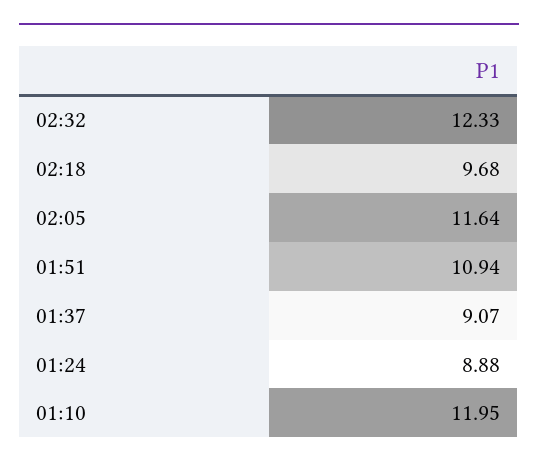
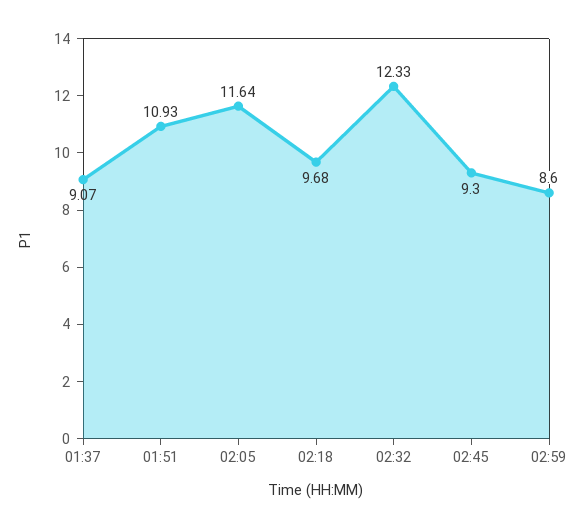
01:51: 10.94 -> 10.93
01:24: 8.88 -> none
01:10: 11.95 -> none
02:45: none -> 9.3
02:59: none -> 8.6

